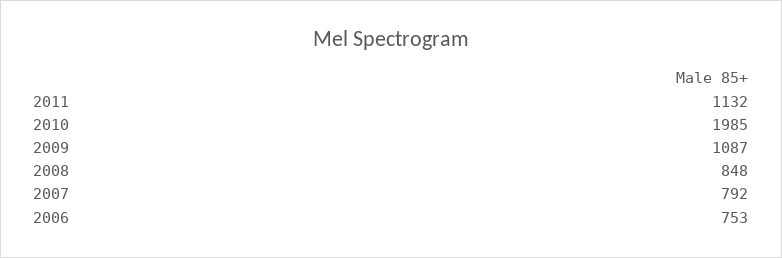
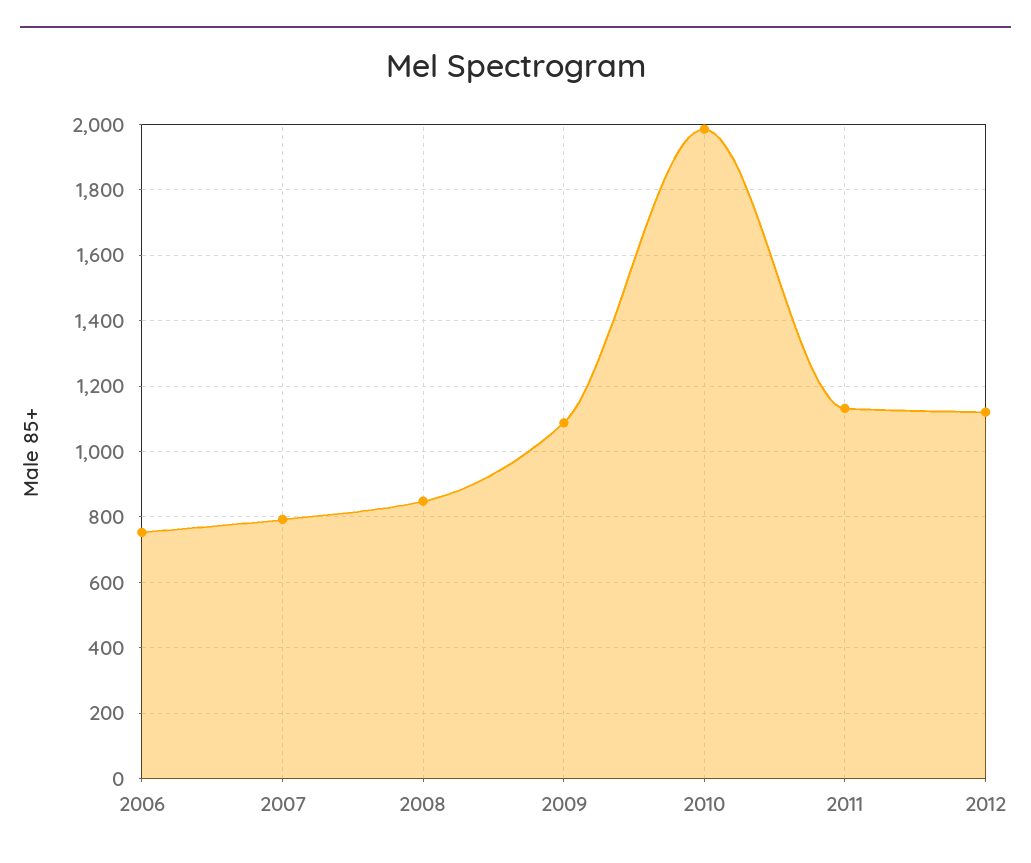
2012: none -> 1120

